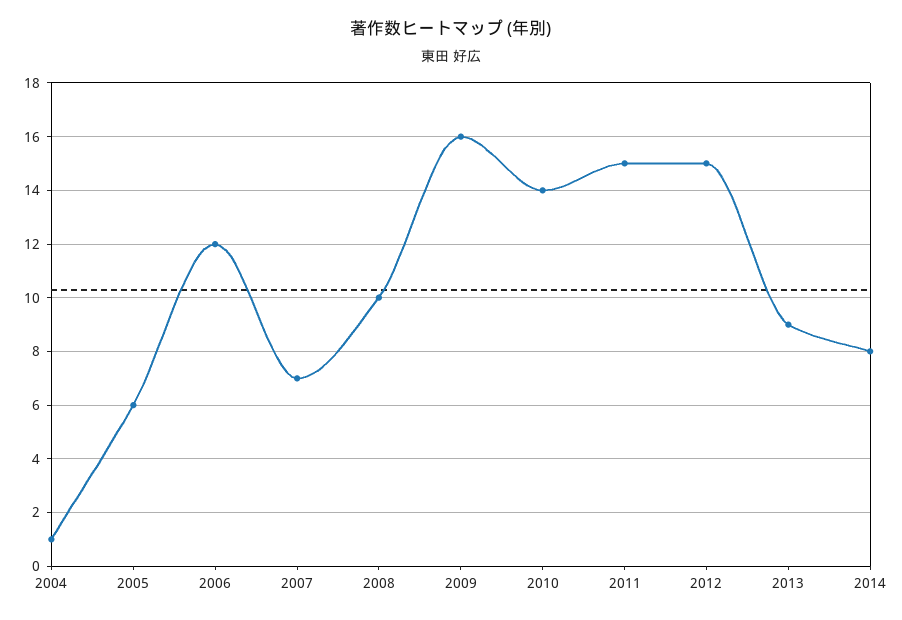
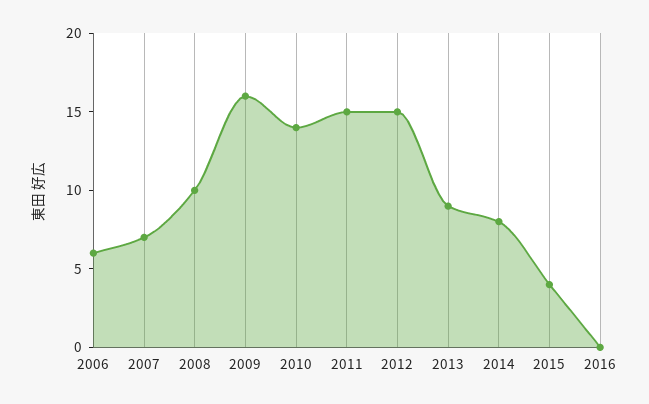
2004: 1 -> none
2005: 6 -> none
2006: 12 -> 6
2015: none -> 4
2016: none -> 0

